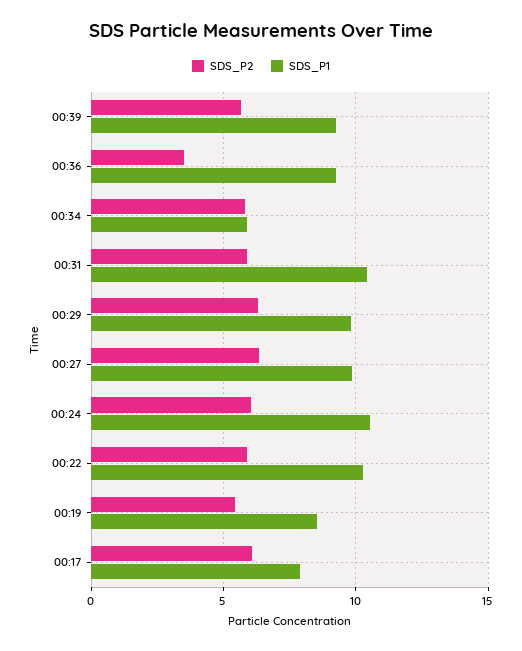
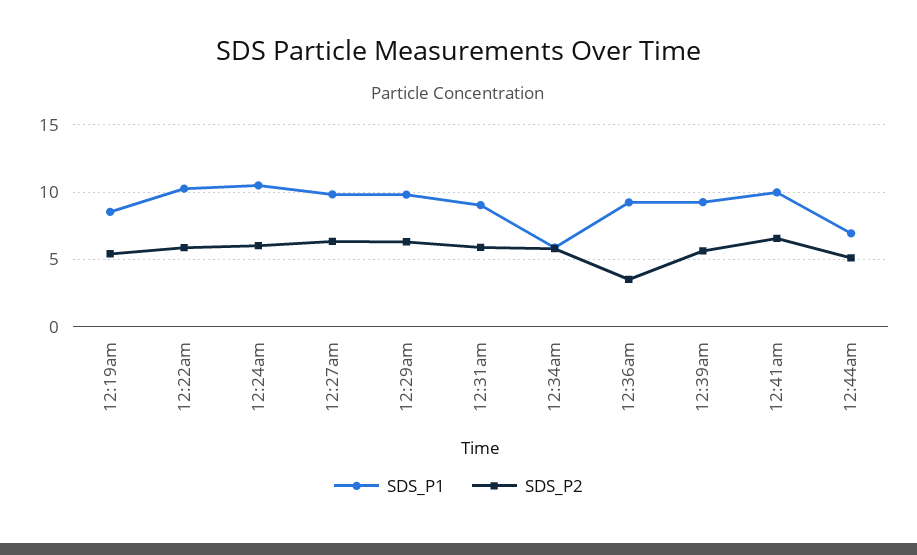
SDS_P1, 00:31: 10.5 -> 9
SDS_P2, 00:17: 6 -> none
SDS_P1, 00:17: 8 -> none
SDS_P1, 12:41am: none -> 10
SDS_P2, 12:41am: none -> 6.5
SDS_P1, 12:44am: none -> 7
SDS_P2, 12:44am: none -> 5

